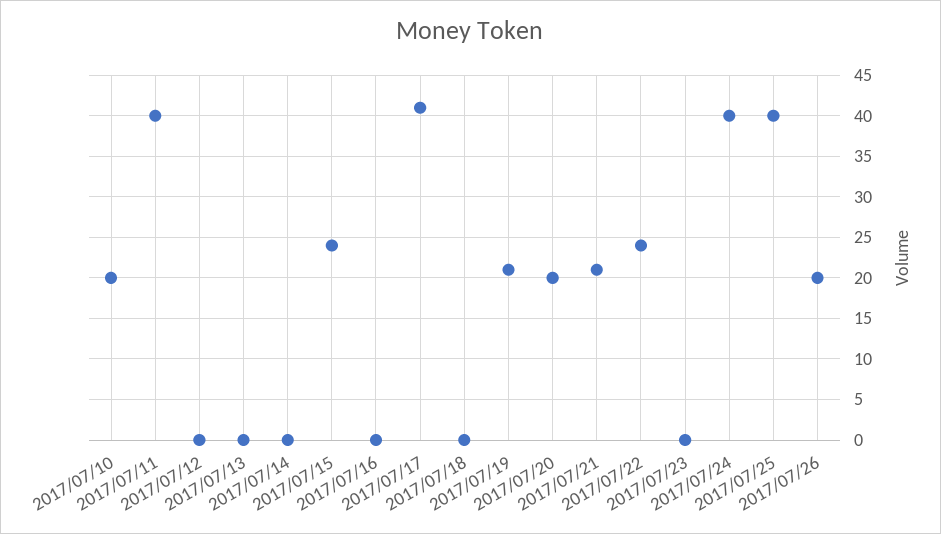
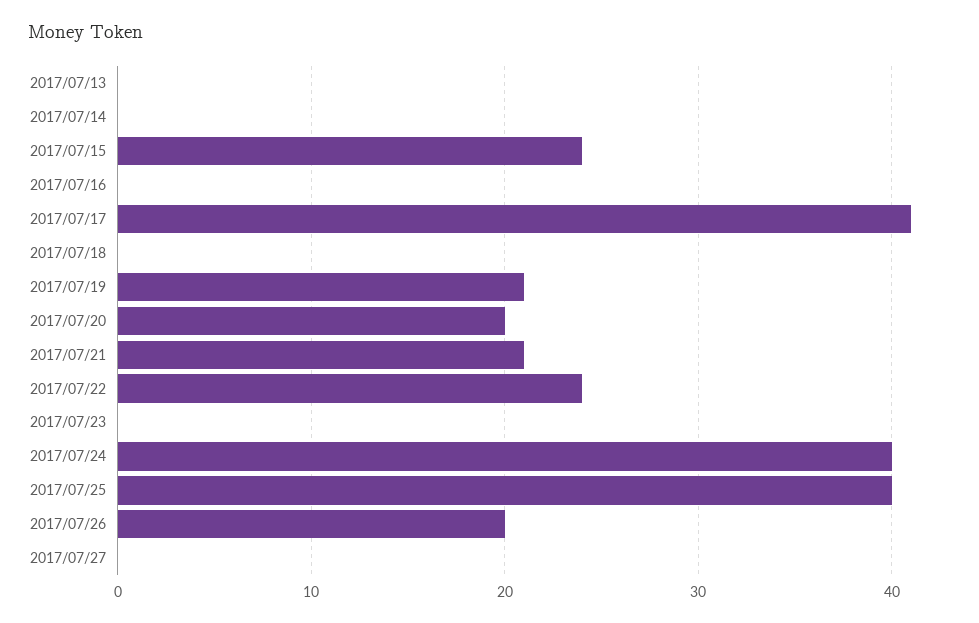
2017/07/10: 20 -> none
2017/07/11: 40 -> none
2017/07/12: 0 -> none
2017/07/27: none -> 0

